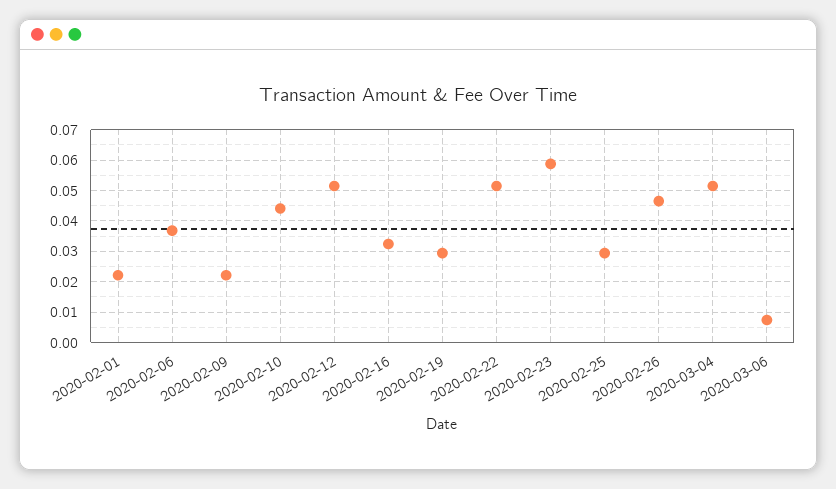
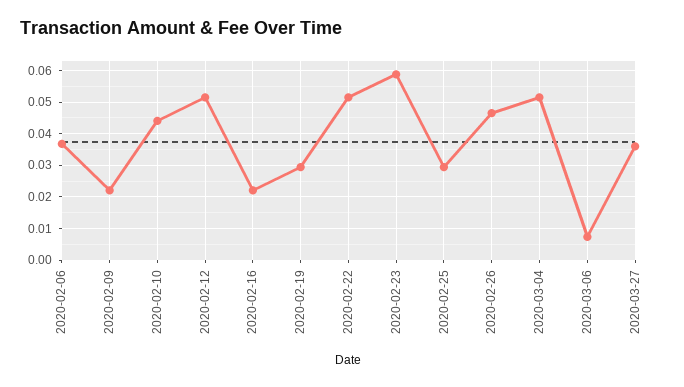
2020-02-01: 0.022 -> none
2020-02-16: 0.032 -> 0.022
2020-03-27: none -> 0.036

